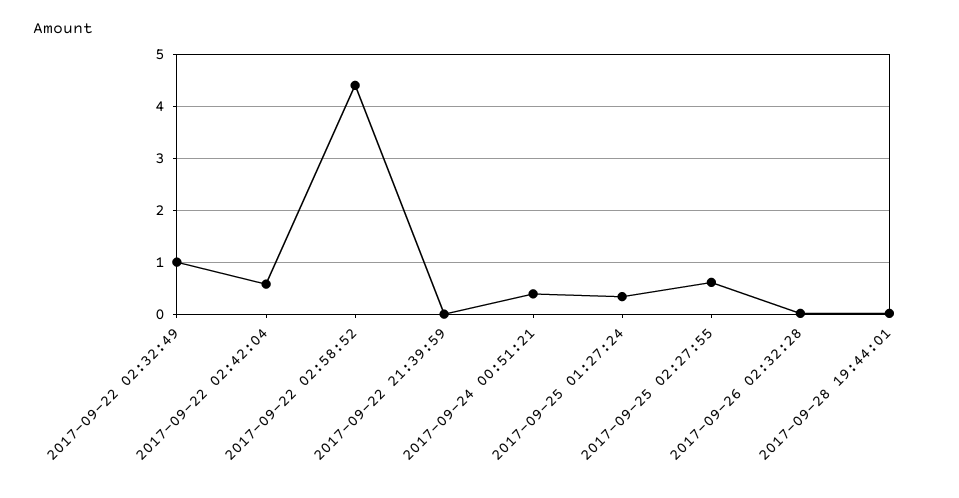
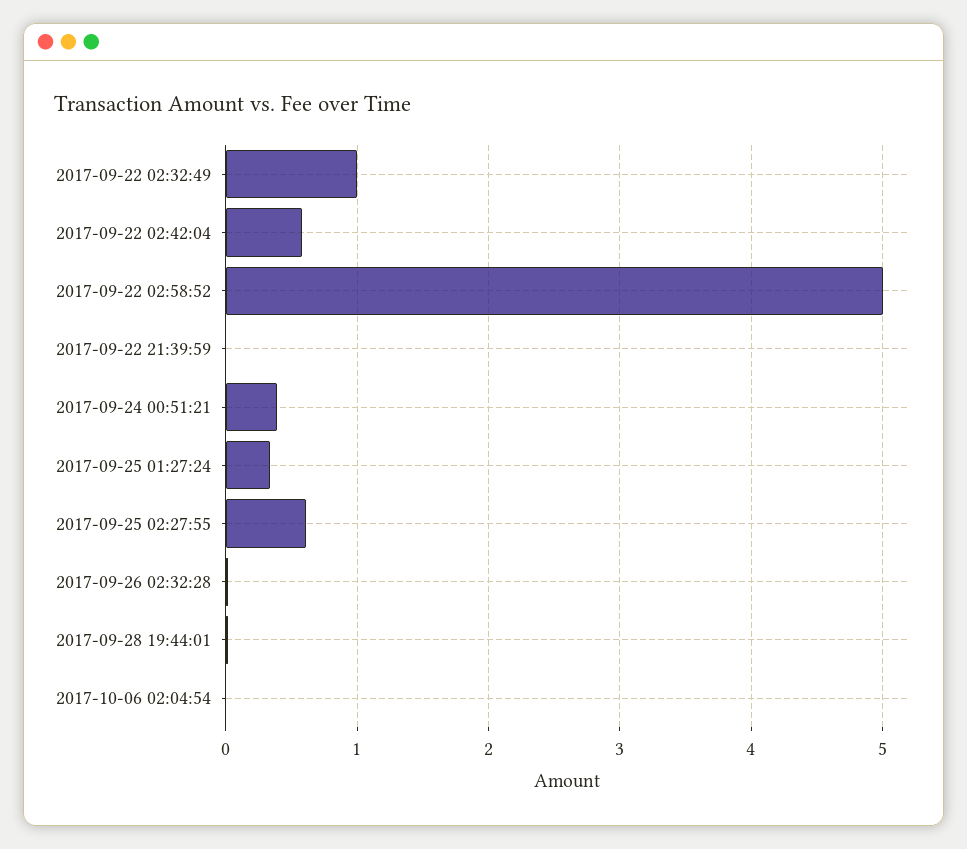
2017-09-22 02:58:52: 4.4 -> 5
2017-10-06 02:04:54: none -> 0

